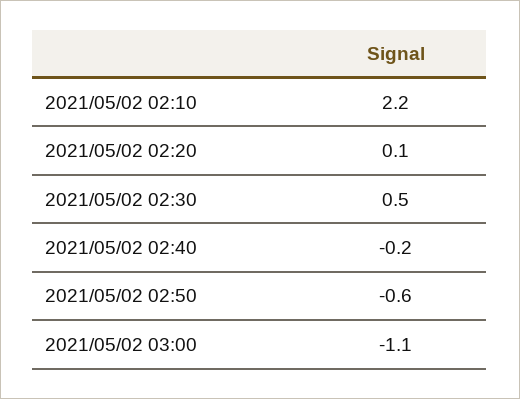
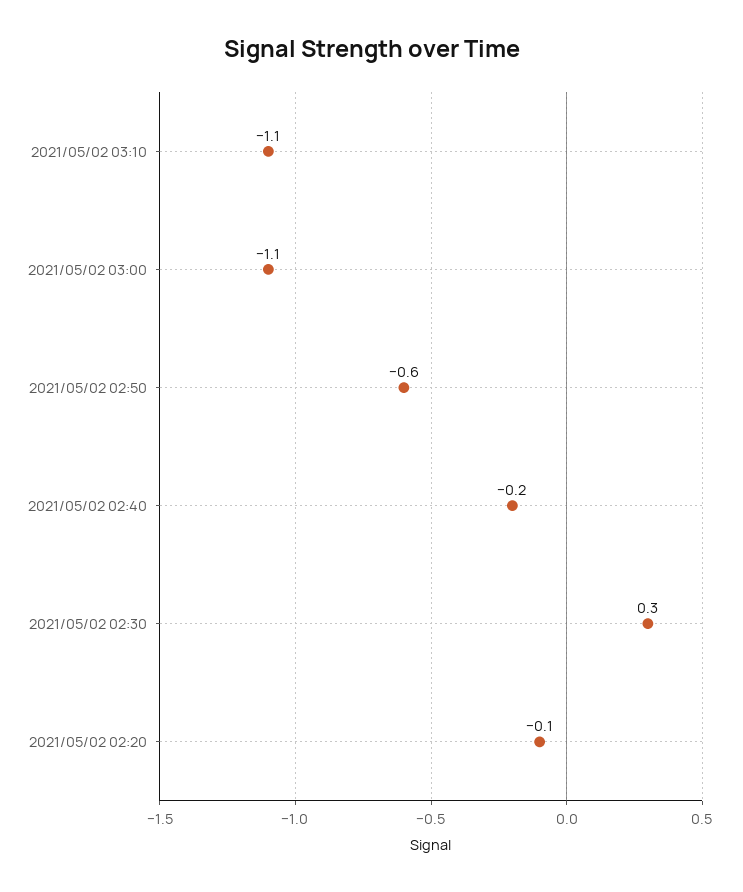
2021/05/02 02:10: 2.2 -> none
2021/05/02 02:20: 0.1 -> -0.1
2021/05/02 02:30: 0.5 -> 0.3
2021/05/02 03:10: none -> -1.1

